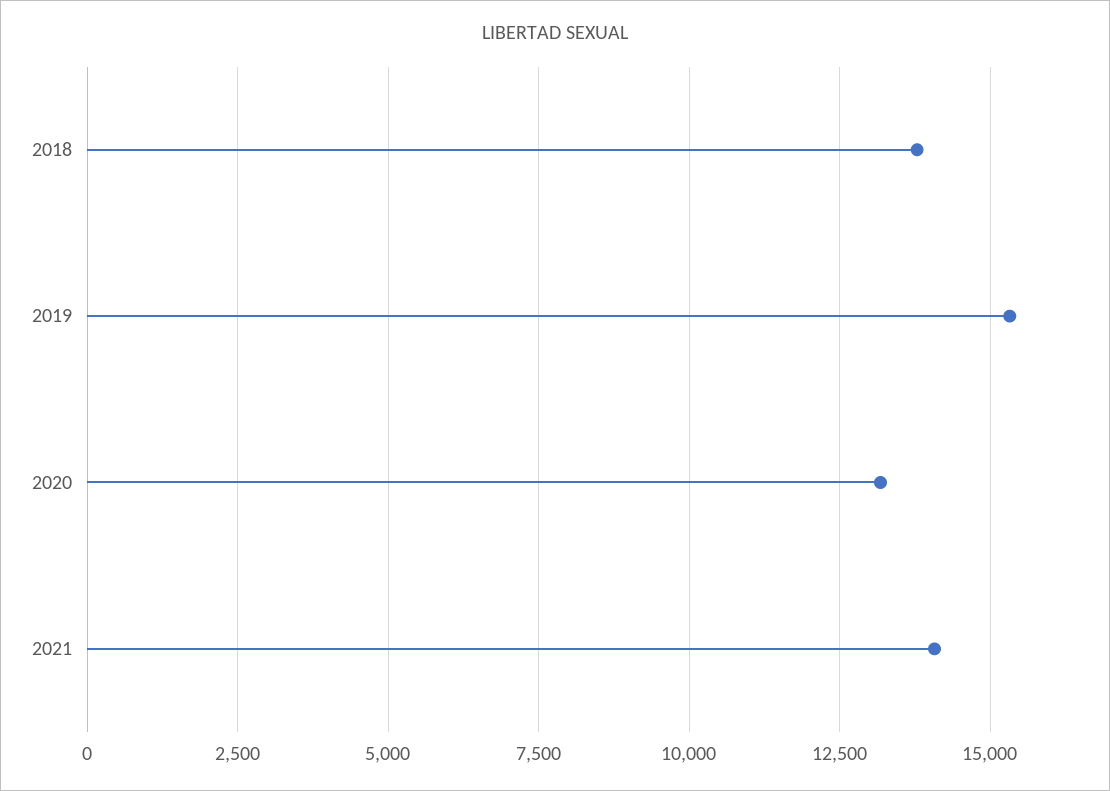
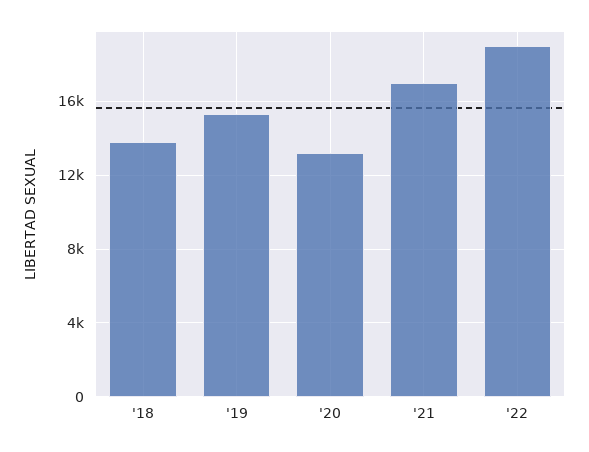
2021: 14000 -> 17000
'22: none -> 19000

